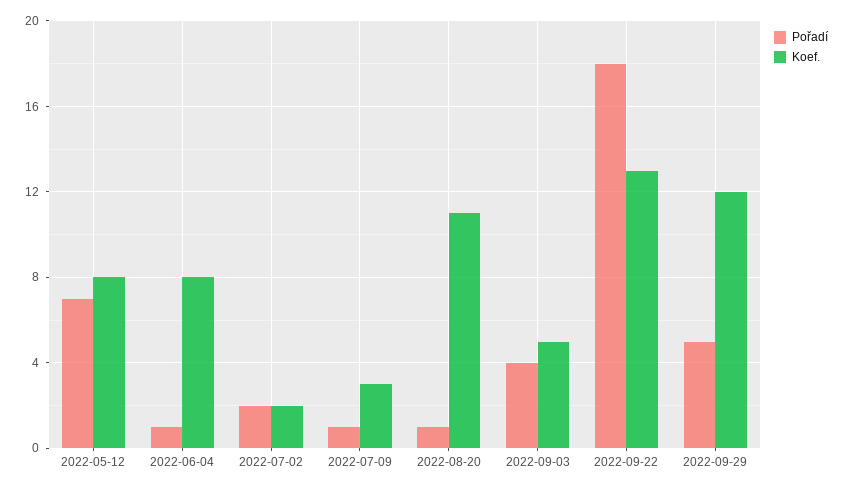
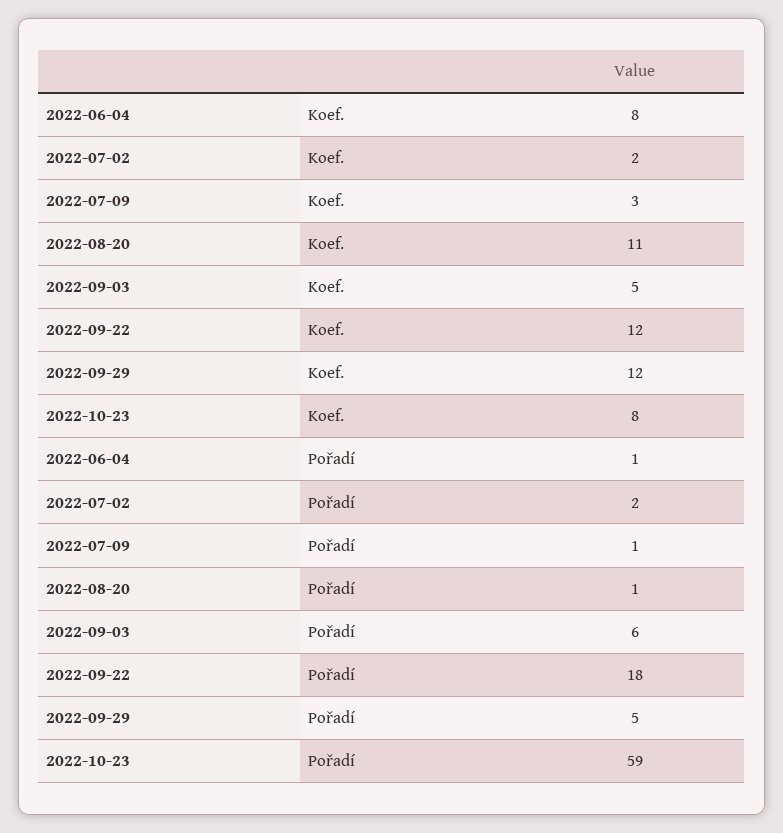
Pořadí, 2022-05-12: 7 -> none
Koef., 2022-05-12: 8 -> none
Pořadí, 2022-09-03: 4 -> 6
Koef., 2022-09-22: 13 -> 12
Koef., 2022-10-23: none -> 8
Pořadí, 2022-10-23: none -> 59

